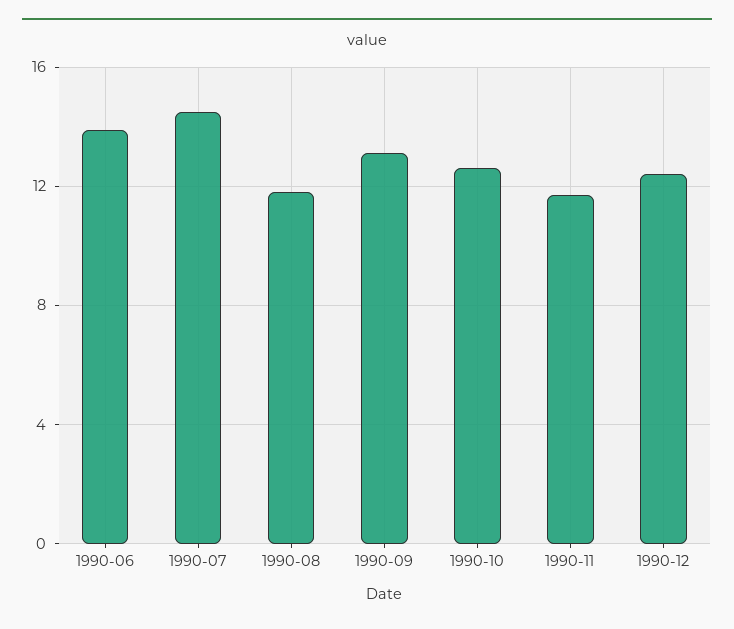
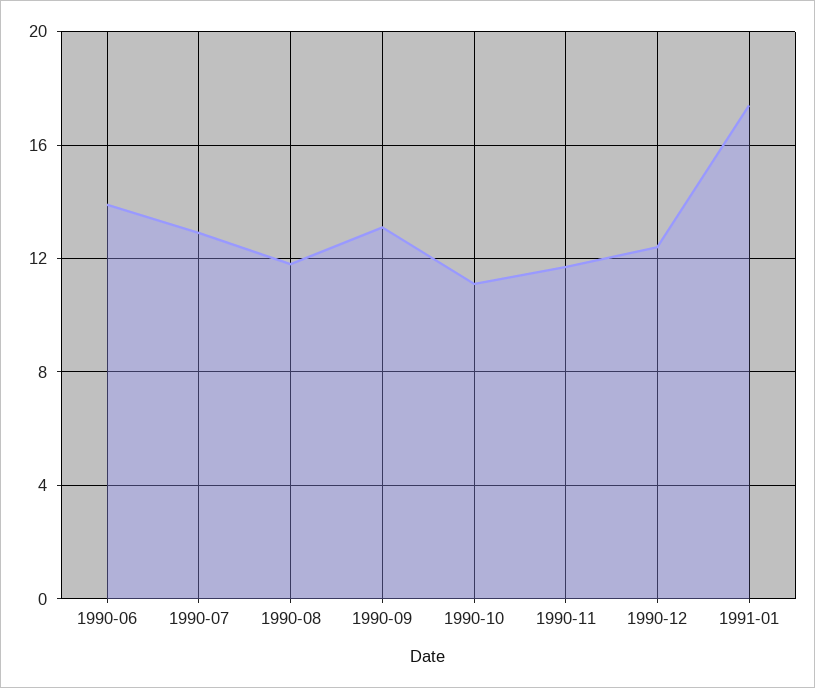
1990-07: 14.5 -> 13
1990-10: 12.5 -> 11
1991-01: none -> 17.5

